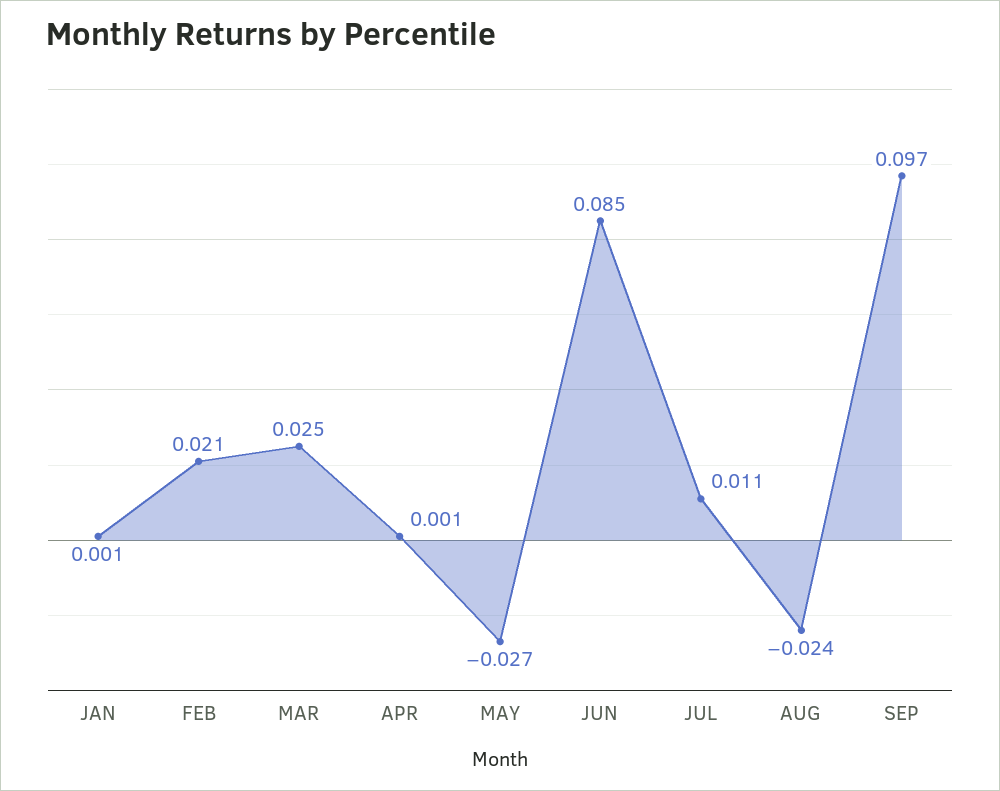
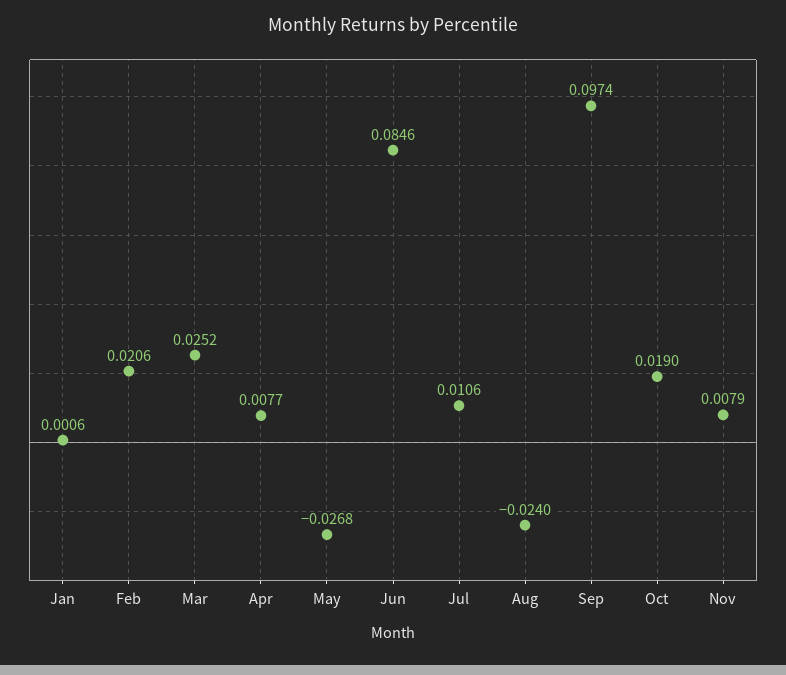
APR: 0.001 -> 0.0077
Oct: none -> 0.019
Nov: none -> 0.0079

